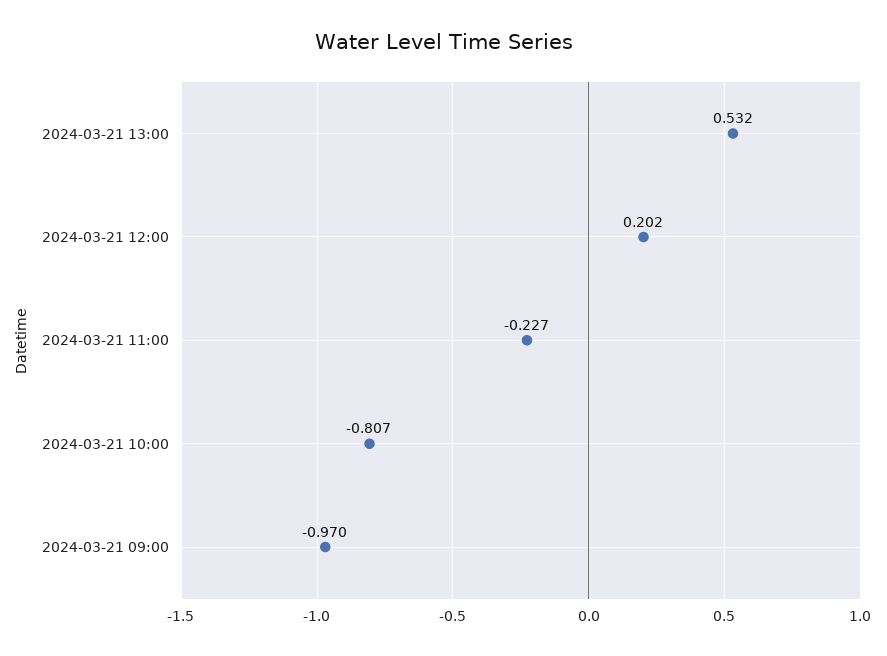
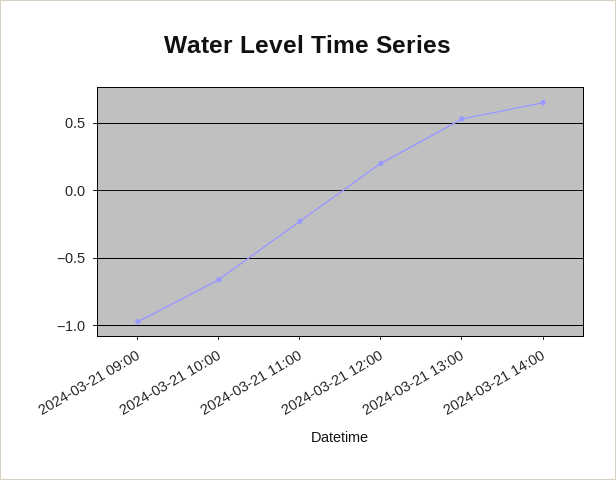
2024-03-21 10:00: -0.807 -> -0.65
2024-03-21 14:00: none -> 0.65

